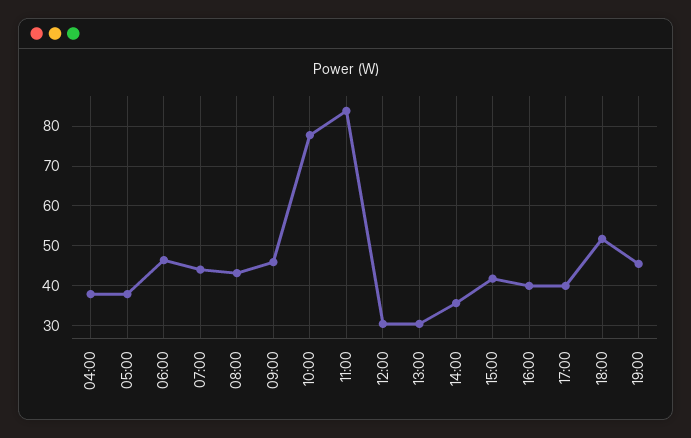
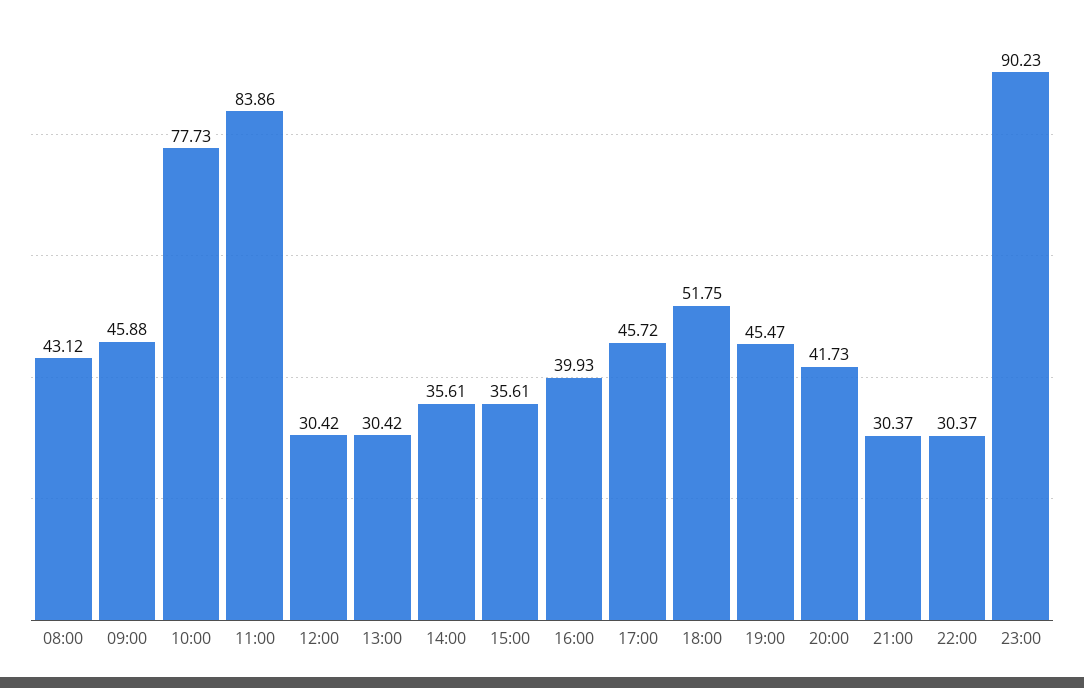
04:00: 38 -> none
05:00: 38 -> none
06:00: 46 -> none
07:00: 44 -> none
15:00: 42 -> 35.61
17:00: 40 -> 45.72
20:00: none -> 41.73
21:00: none -> 30.37
22:00: none -> 30.37
23:00: none -> 90.23

